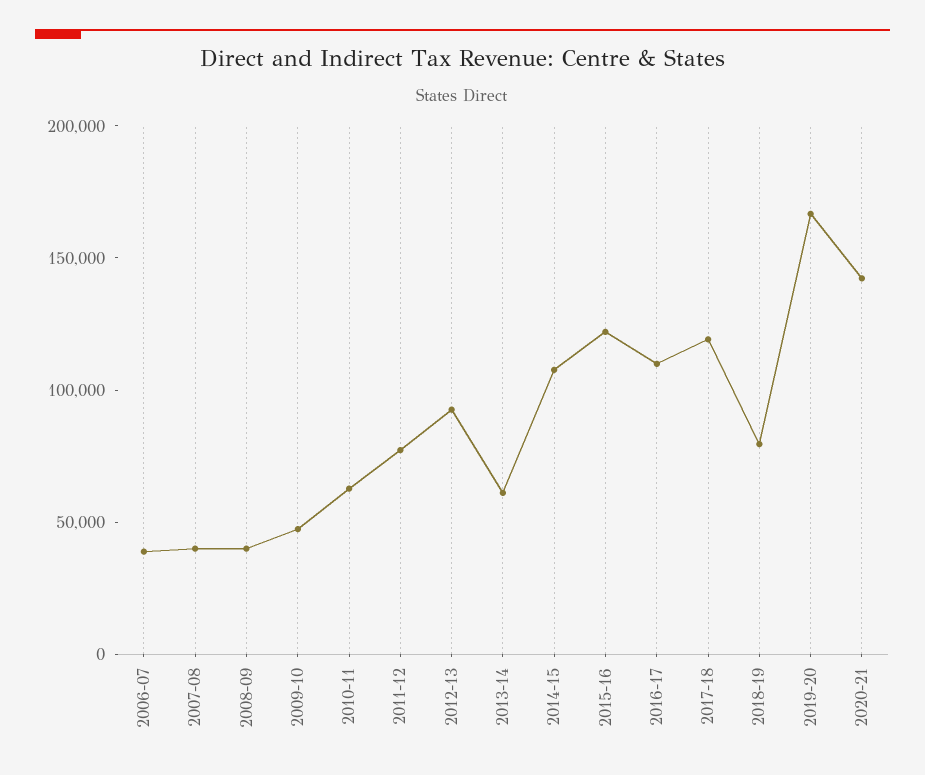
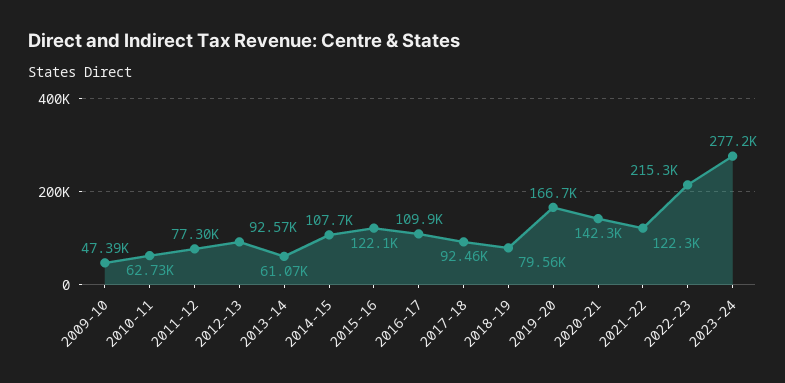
2006-07: 40000 -> none
2007-08: 40000 -> none
2008-09: 40000 -> none
2017-18: 120000 -> 92460
2021-22: none -> 122300
2022-23: none -> 215300
2023-24: none -> 277200

